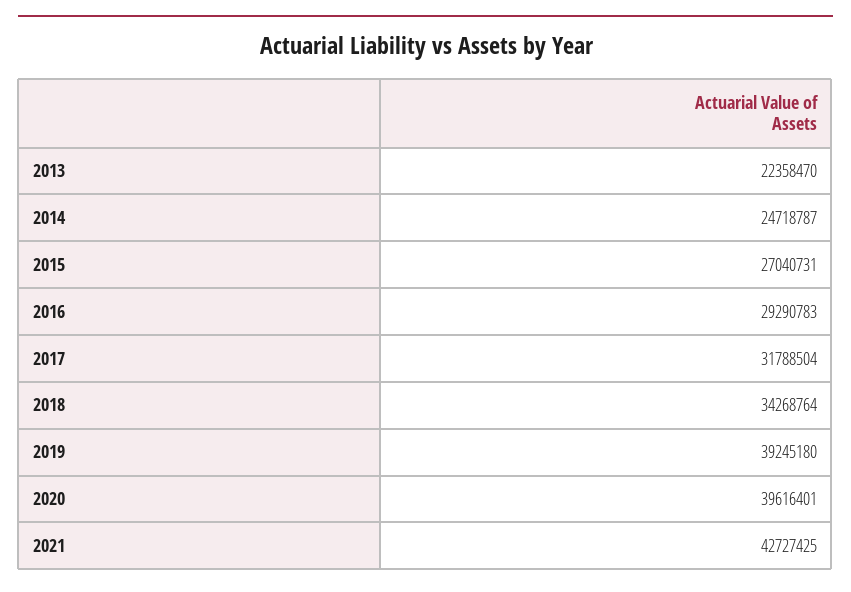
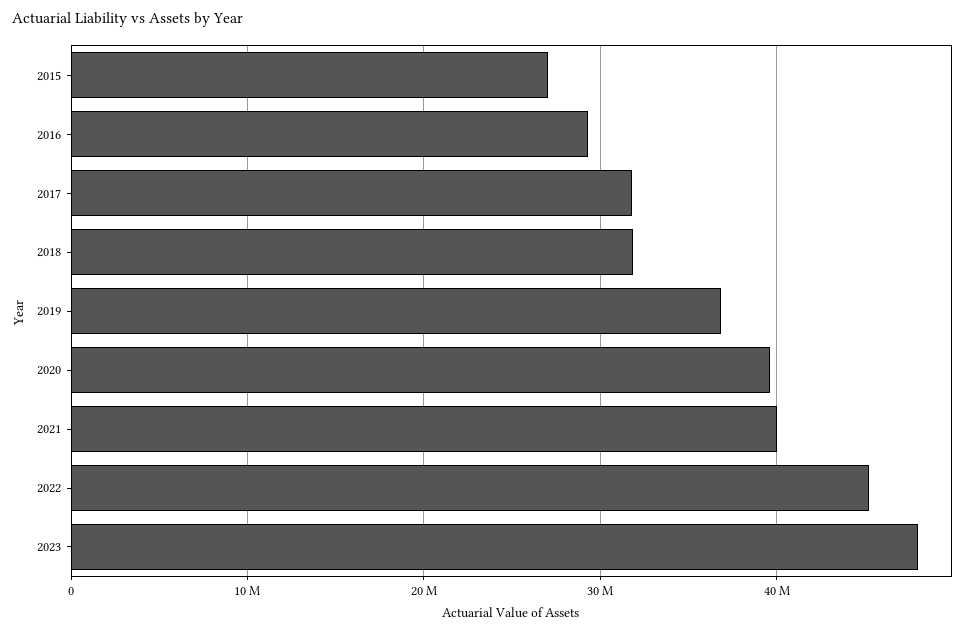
2013: 22358470 -> none
2014: 24718787 -> none
2018: 34268764 -> 32000000
2019: 39245180 -> 37000000
2021: 42727425 -> 40000000
2022: none -> 45000000
2023: none -> 48000000

